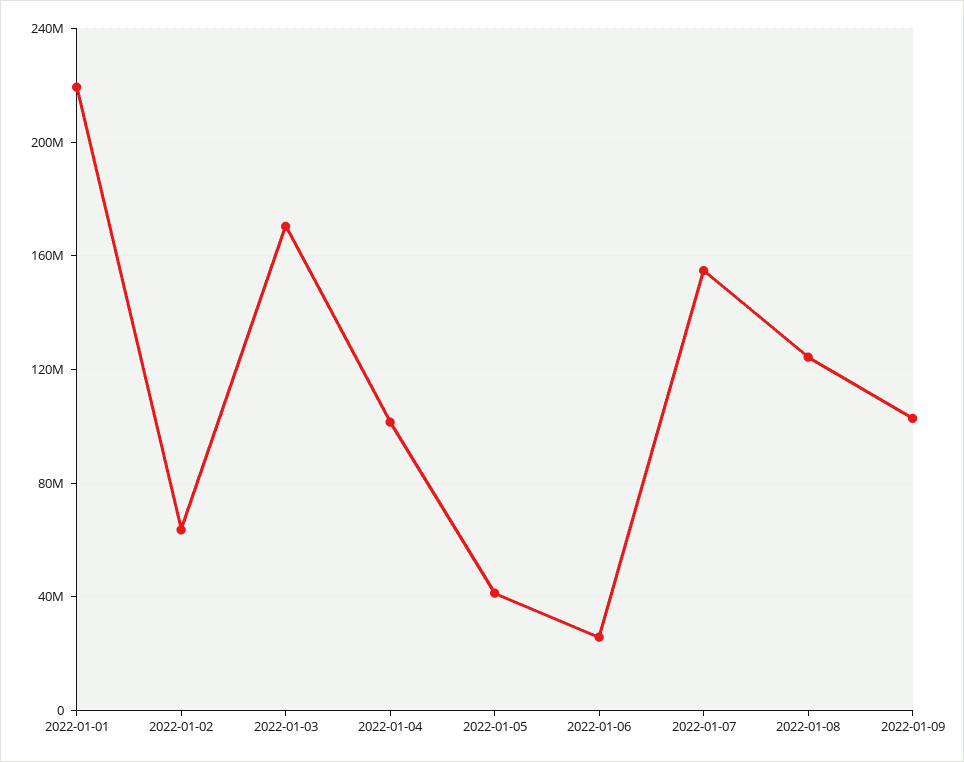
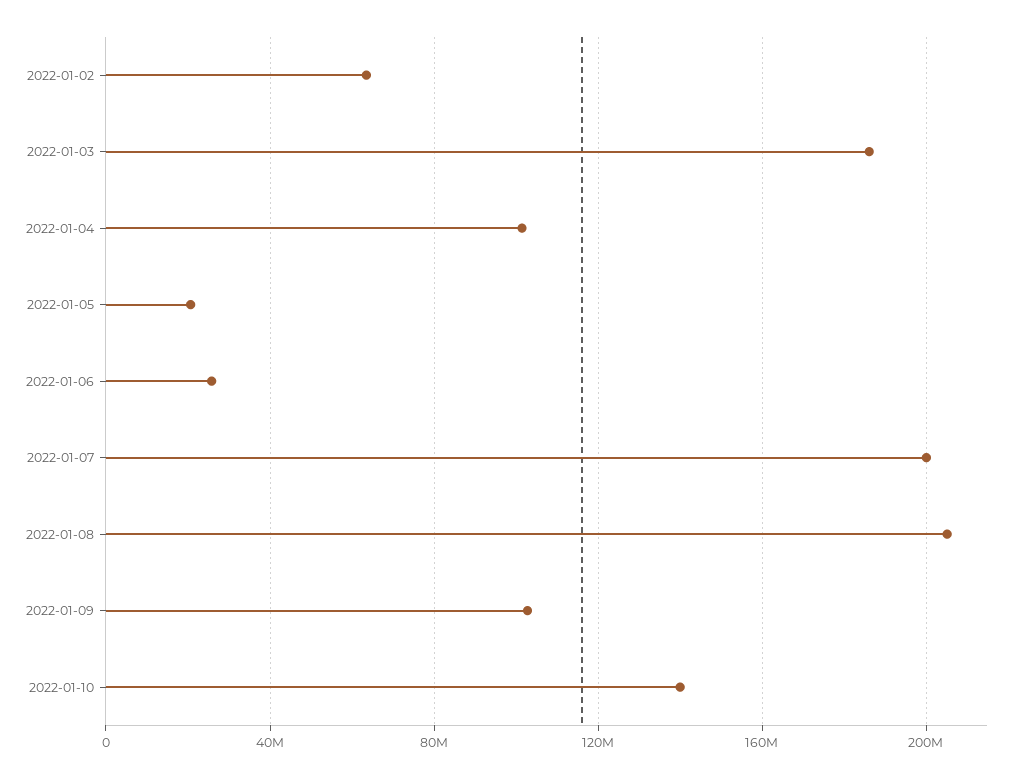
2022-01-01: 220000000 -> none
2022-01-03: 170000000 -> 185000000
2022-01-05: 40000000 -> 20000000
2022-01-07: 155000000 -> 200000000
2022-01-08: 125000000 -> 205000000
2022-01-10: none -> 140000000

